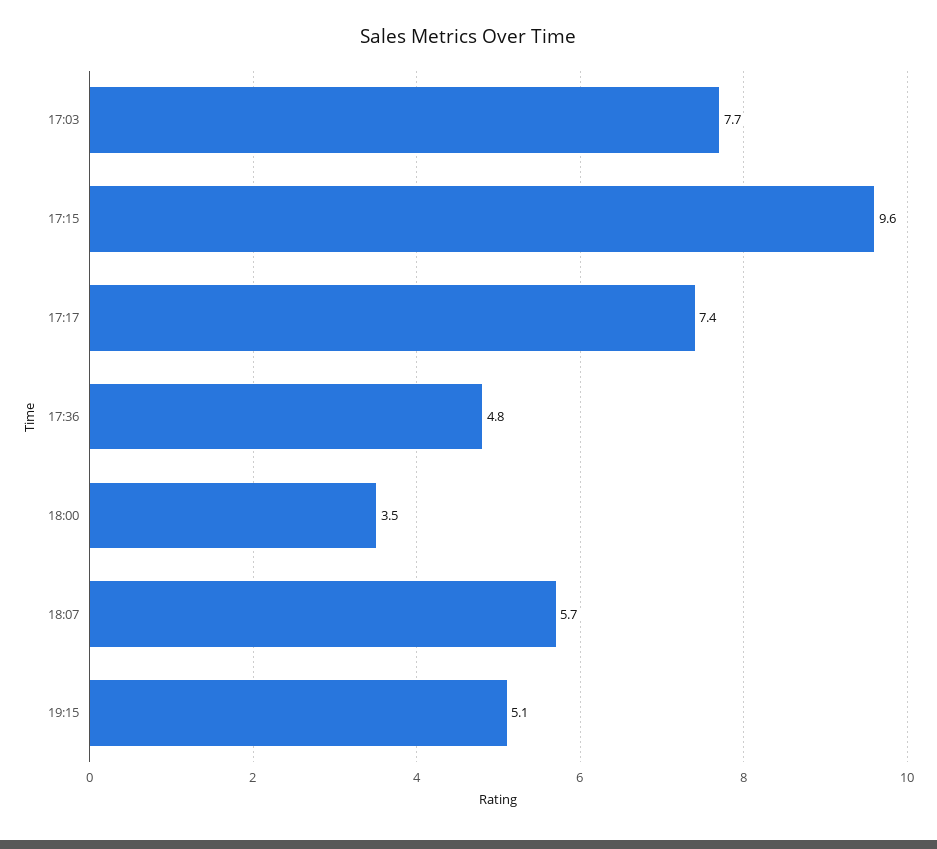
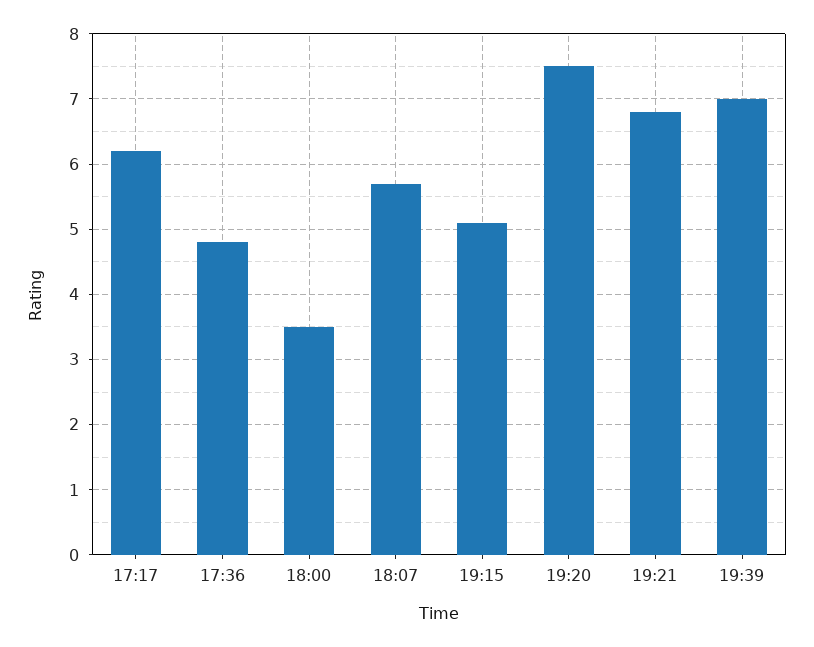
17:03: 7.7 -> none
17:15: 9.6 -> none
17:17: 7.4 -> 6.2
19:20: none -> 7.5
19:21: none -> 6.8
19:39: none -> 7

